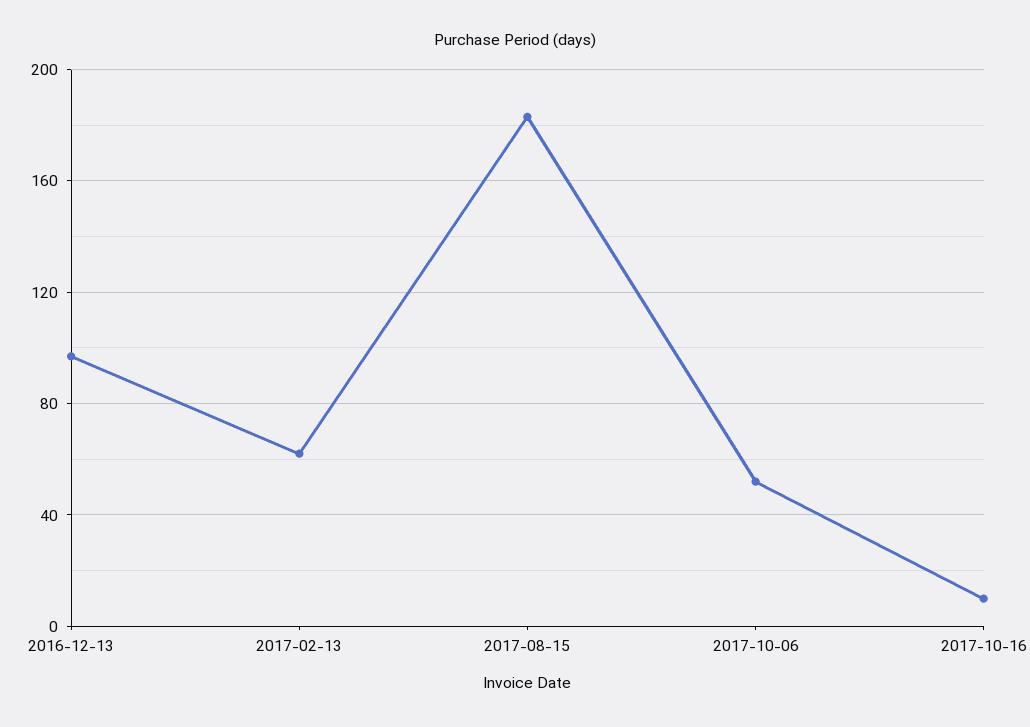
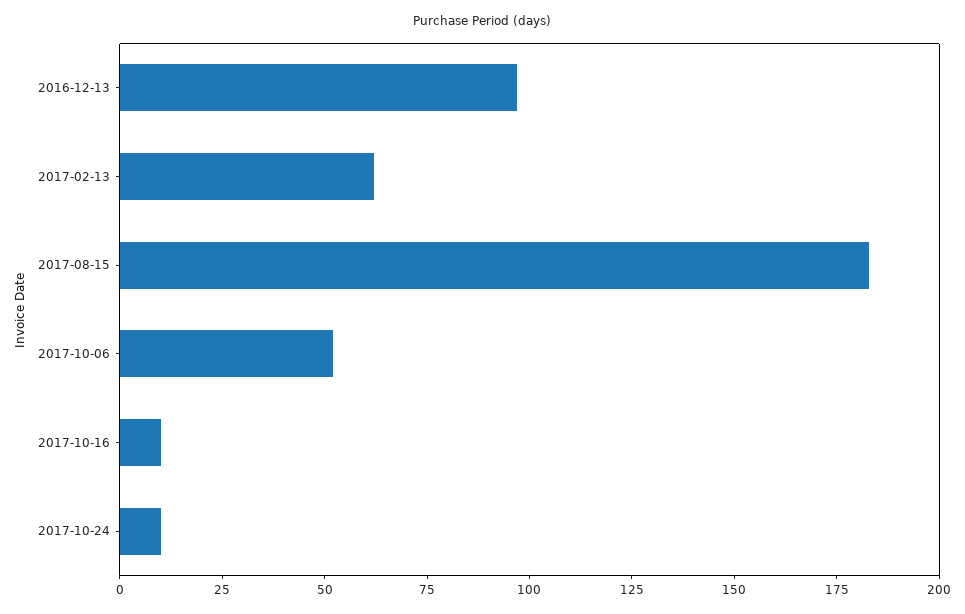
2017-10-24: none -> 10

